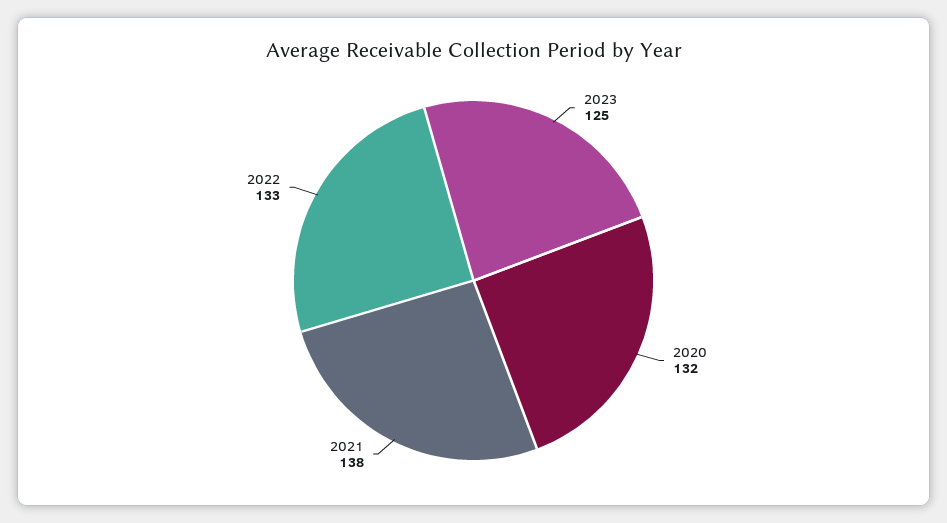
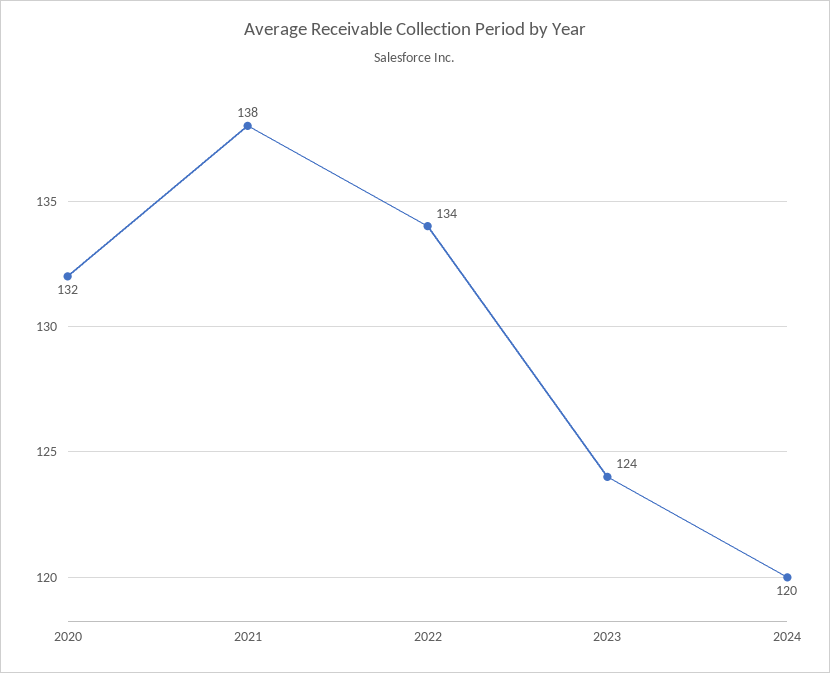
2023: 125 -> 124
2022: 133 -> 134
2024: none -> 120

